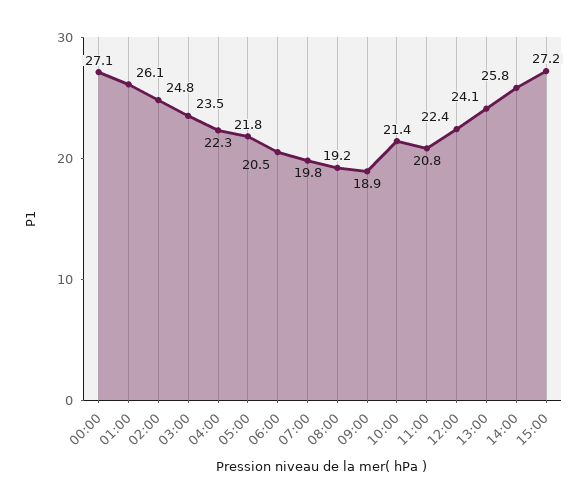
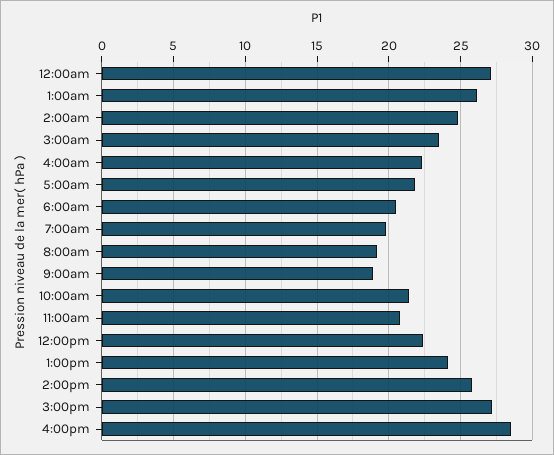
4:00pm: none -> 28.5

